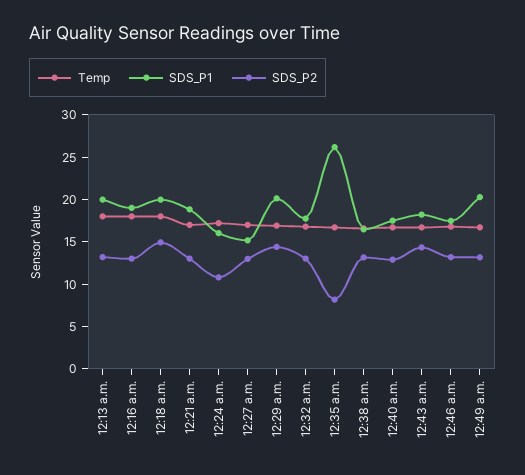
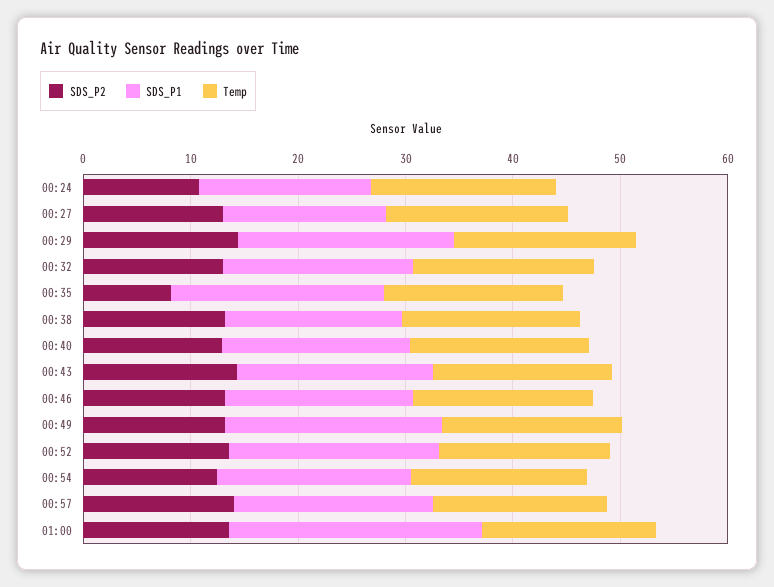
Temp, 12:13 a.m.: 18 -> none
SDS_P1, 12:13 a.m.: 20 -> none
SDS_P2, 12:13 a.m.: 13 -> none
Temp, 12:16 a.m.: 18 -> none
SDS_P1, 12:16 a.m.: 19 -> none
SDS_P2, 12:16 a.m.: 13 -> none
Temp, 12:18 a.m.: 18 -> none
SDS_P1, 12:18 a.m.: 20 -> none
SDS_P2, 12:18 a.m.: 15 -> none
Temp, 12:21 a.m.: 17 -> none
SDS_P1, 12:21 a.m.: 19 -> none
SDS_P2, 12:21 a.m.: 13 -> none
SDS_P1, 12:35 a.m.: 26 -> 20
SDS_P2, 00:52: none -> 14
SDS_P1, 00:52: none -> 20
Temp, 00:52: none -> 16
SDS_P2, 00:54: none -> 12
SDS_P1, 00:54: none -> 18
Temp, 00:54: none -> 16
SDS_P2, 00:57: none -> 14
SDS_P1, 00:57: none -> 18
Temp, 00:57: none -> 16
SDS_P2, 01:00: none -> 14
SDS_P1, 01:00: none -> 24
Temp, 01:00: none -> 16

